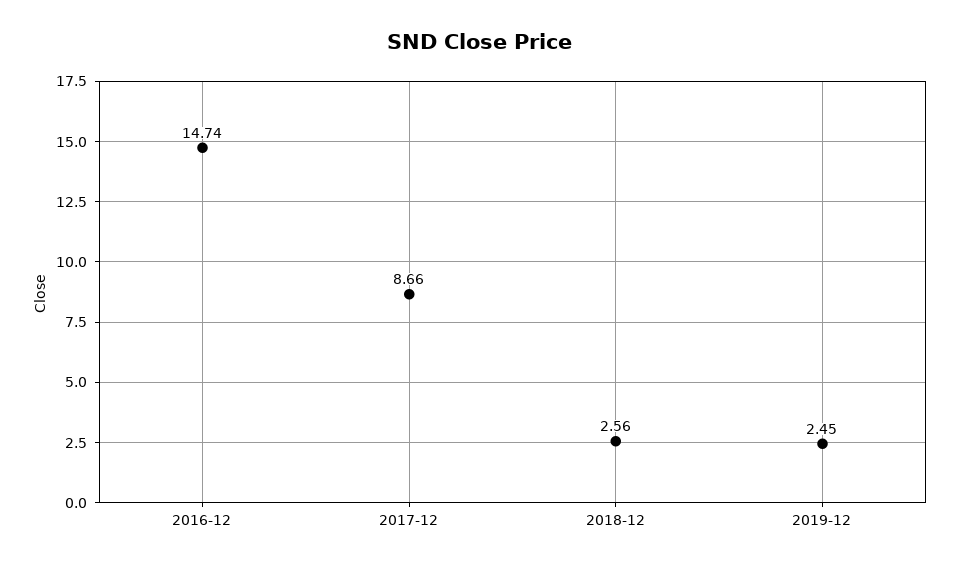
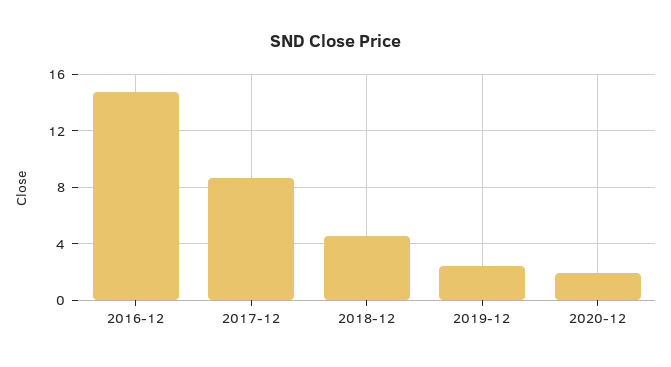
2018-12: 2.56 -> 4.5
2020-12: none -> 2

